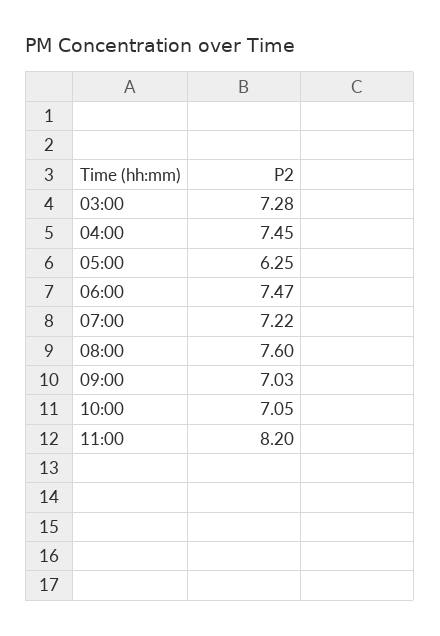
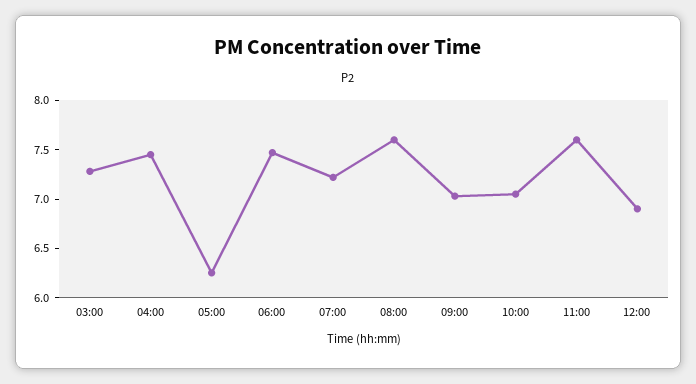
11:00: 8.2 -> 7.6
12:00: none -> 6.9

